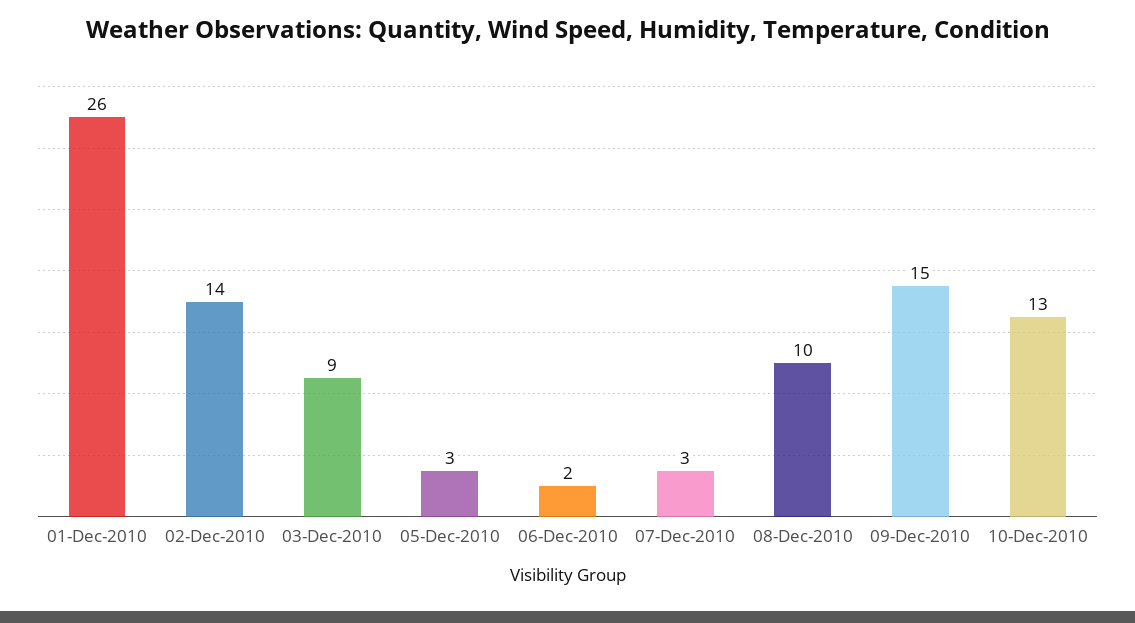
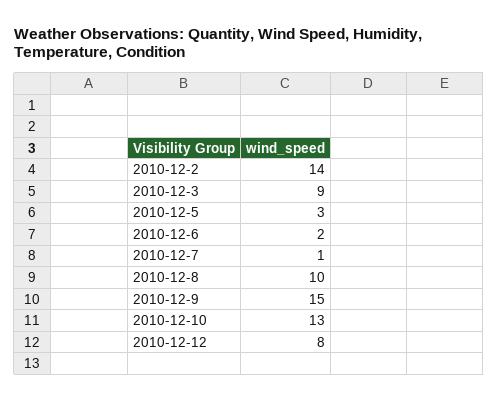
01-Dec-2010: 26 -> none
07-Dec-2010: 3 -> 1
2010-12-12: none -> 8

